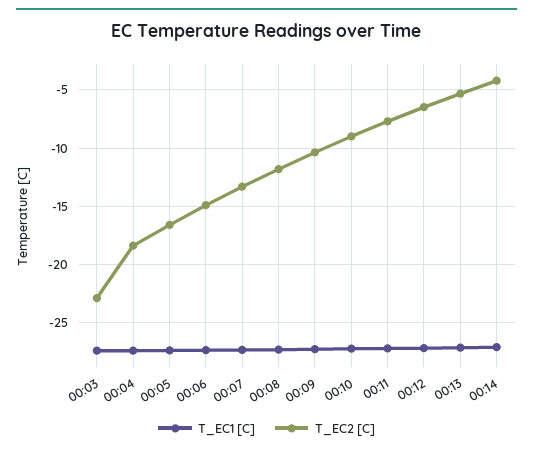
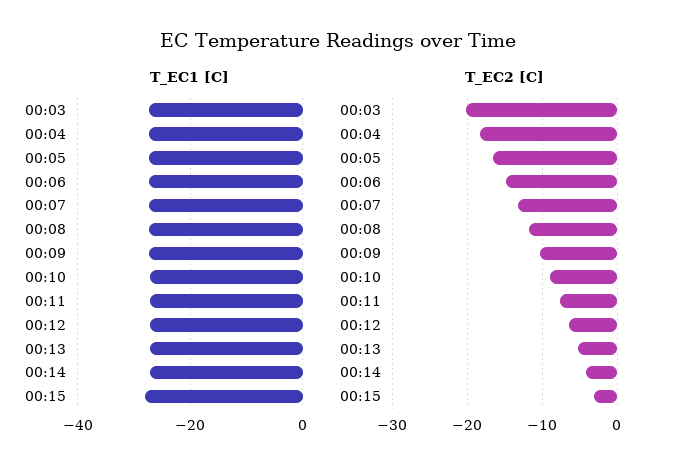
T_EC2 [C], 00:03: -23 -> -20
T_EC1 [C], 00:15: none -> -28
T_EC2 [C], 00:15: none -> -3

